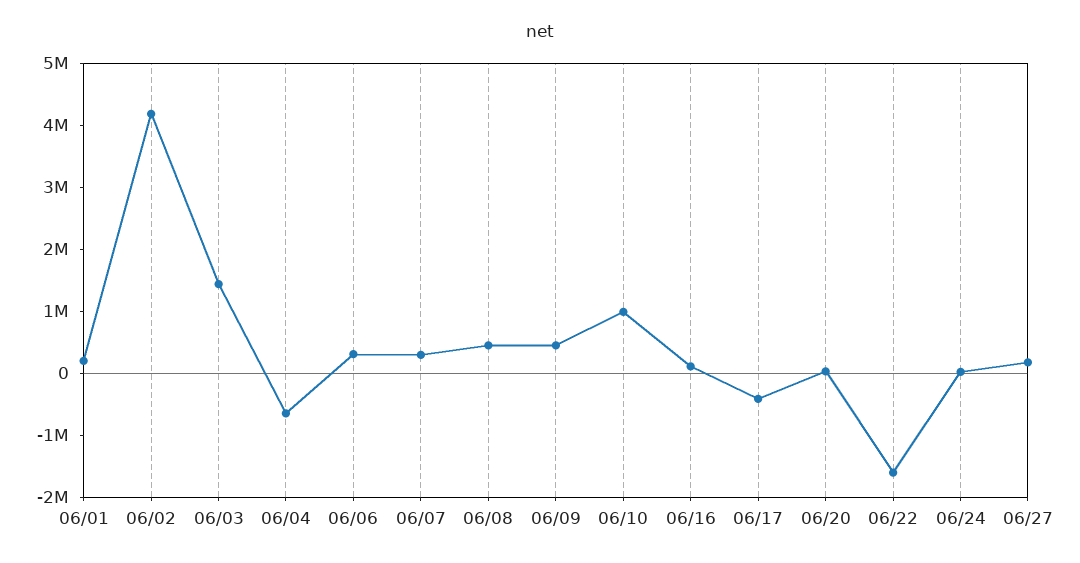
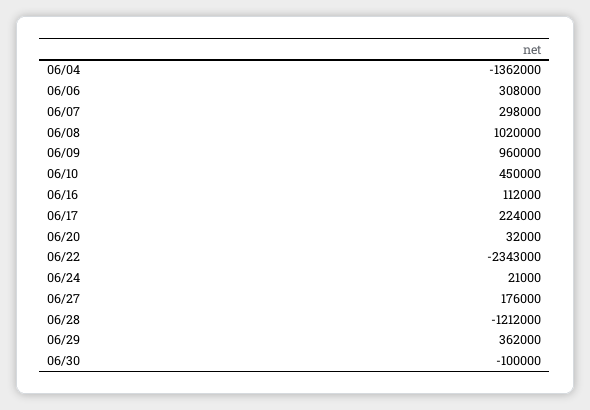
06/01: 200000 -> none
06/02: 4200000 -> none
06/03: 1400000 -> none
06/04: -600000 -> -1362000
06/08: 400000 -> 1020000
06/09: 400000 -> 960000
06/10: 1000000 -> 450000
06/17: -400000 -> 224000
06/22: -1600000 -> -2343000
06/28: none -> -1212000
06/29: none -> 362000
06/30: none -> -100000

